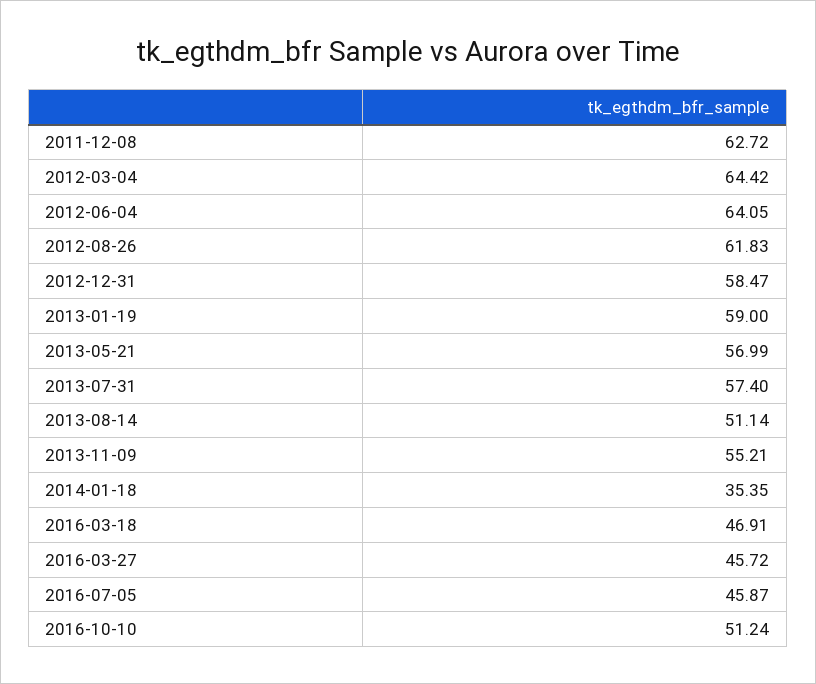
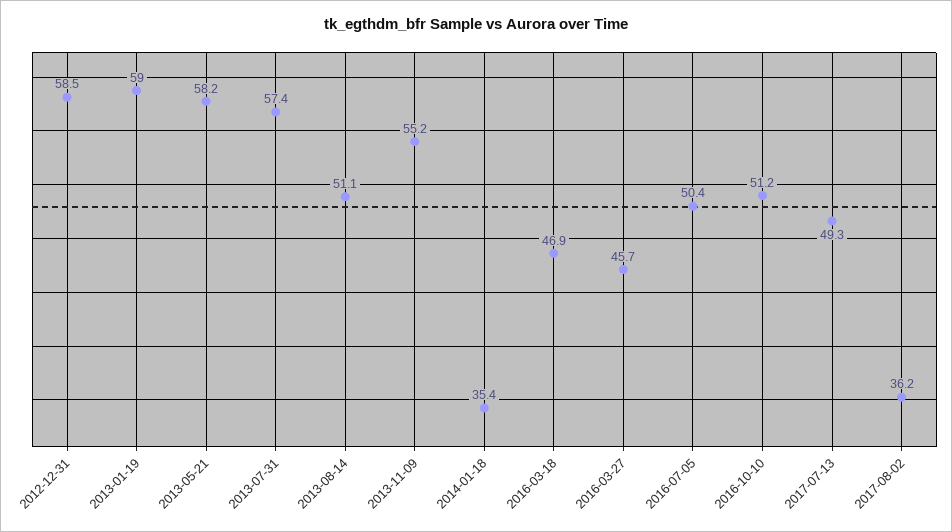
2011-12-08: 62.72 -> none
2012-03-04: 64.42 -> none
2012-06-04: 64.05 -> none
2012-08-26: 61.83 -> none
2013-05-21: 56.99 -> 58.2
2016-07-05: 45.87 -> 50.4
2017-07-13: none -> 49.3
2017-08-02: none -> 36.2

